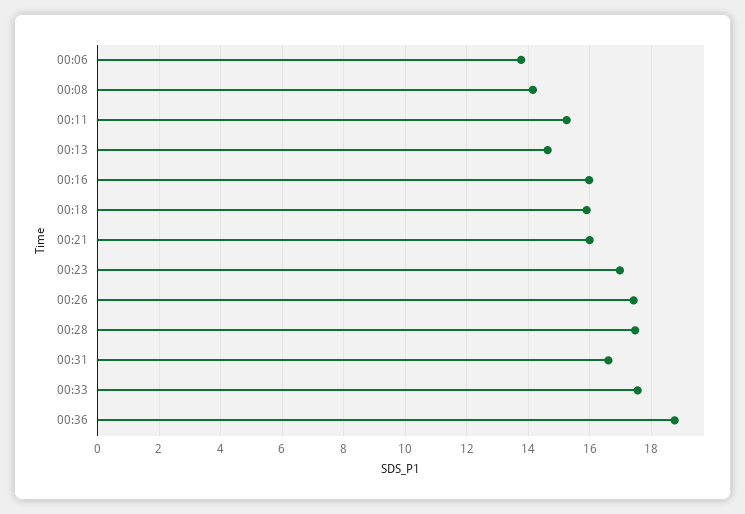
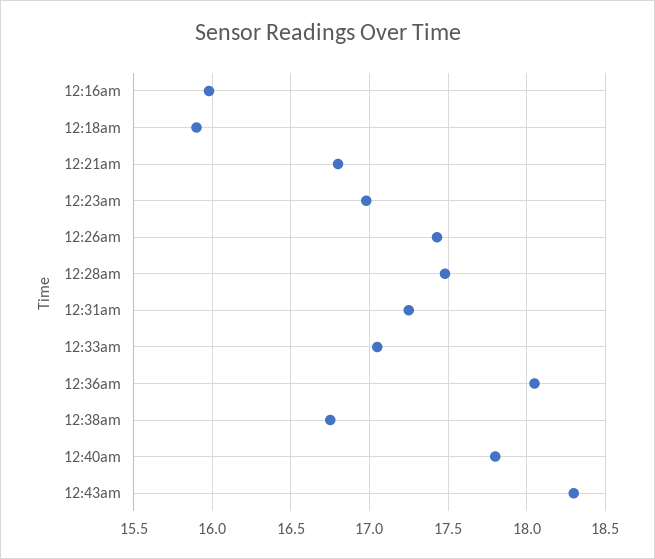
00:06: 13.8 -> none
00:08: 14.2 -> none
00:11: 15.2 -> none
00:13: 14.6 -> none
00:21: 16 -> 16.8
00:31: 16.6 -> 17.25
00:33: 17.6 -> 17.05
00:36: 18.8 -> 18.05
12:38am: none -> 16.75
12:40am: none -> 17.8
12:43am: none -> 18.3

